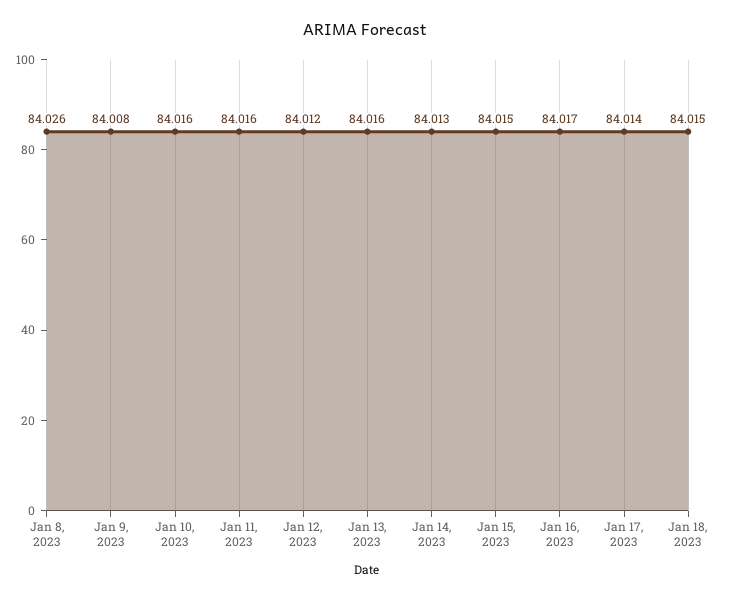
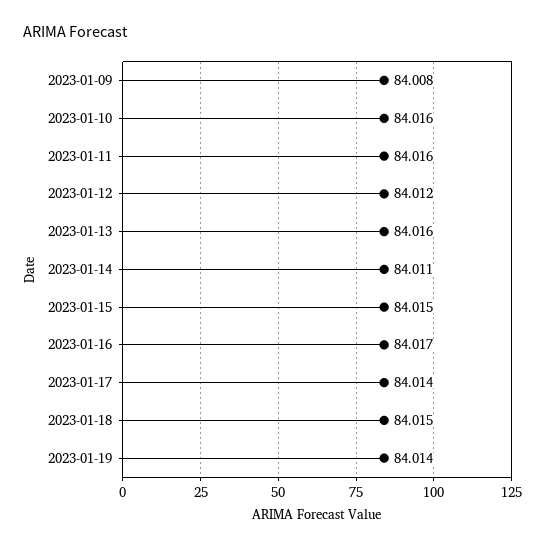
Jan 8, 2023: 84.026 -> none
Jan 14, 2023: 84.013 -> 84.011
2023-01-19: none -> 84.014

